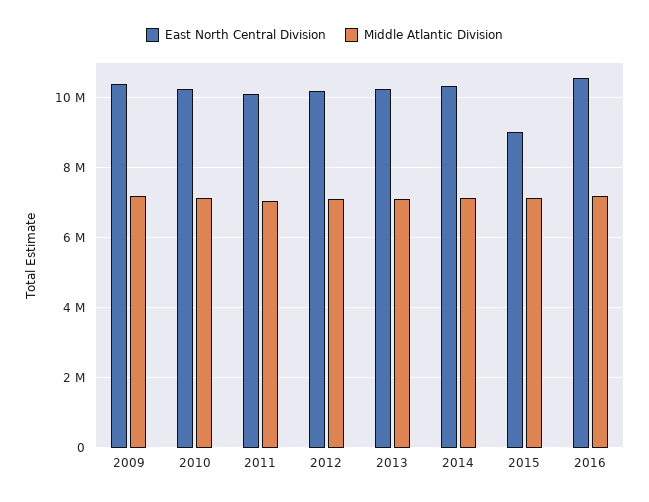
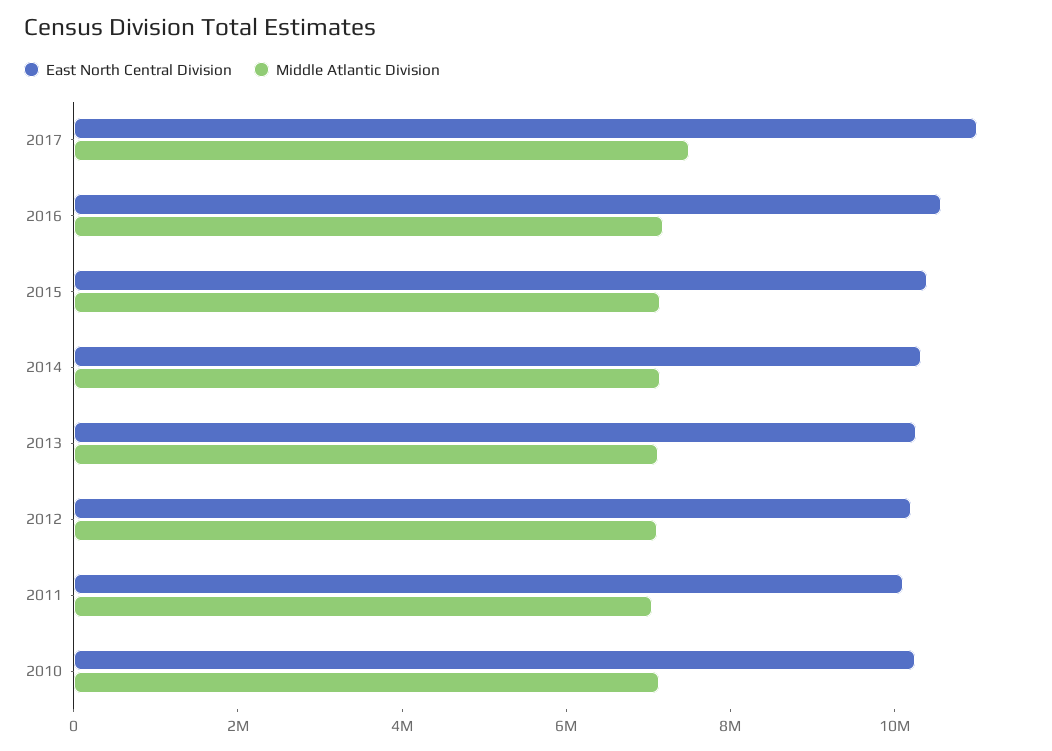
East North Central Division, 2009: 10400000 -> none
Middle Atlantic Division, 2009: 7200000 -> none
East North Central Division, 2015: 9000000 -> 10500000
East North Central Division, 2017: none -> 11000000
Middle Atlantic Division, 2017: none -> 7500000

